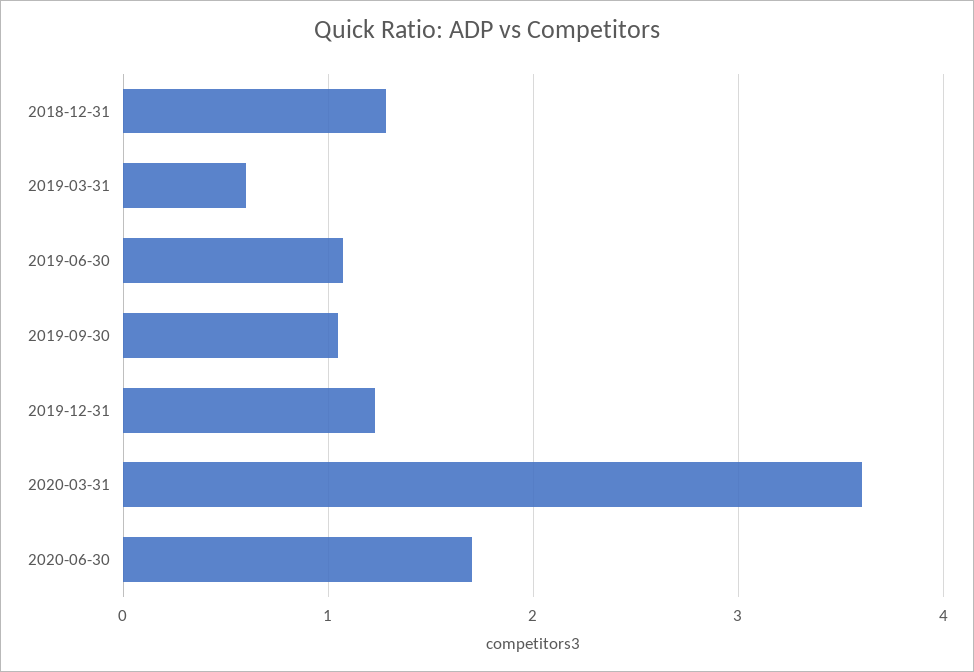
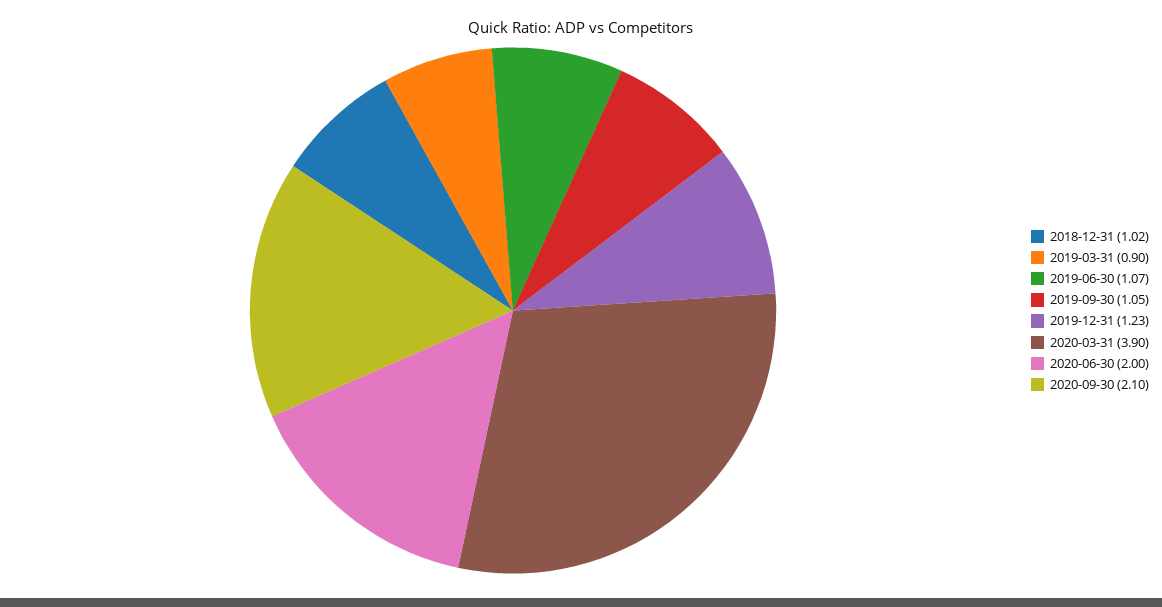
2018-12-31: 1.3 -> 1.02
2019-03-31: 0.6 -> 0.9
2020-03-31: 3.6 -> 3.9
2020-06-30: 1.7 -> 2
2020-09-30: none -> 2.1

